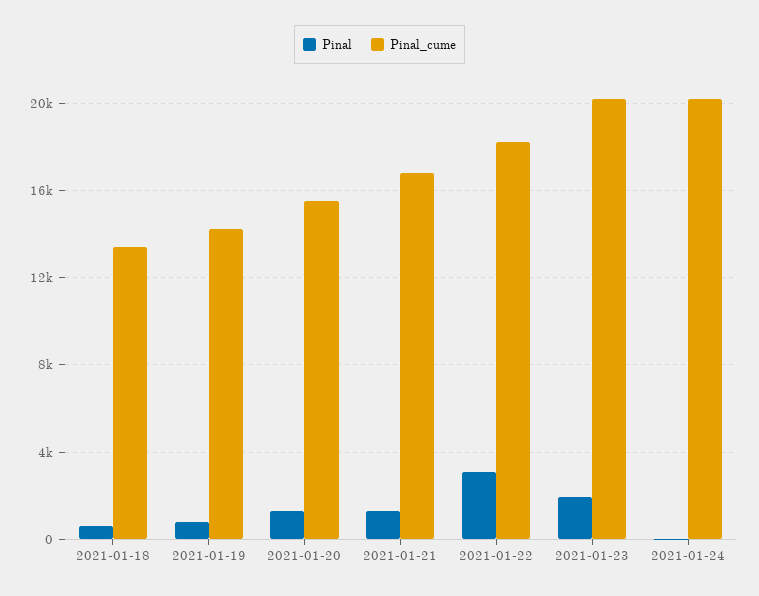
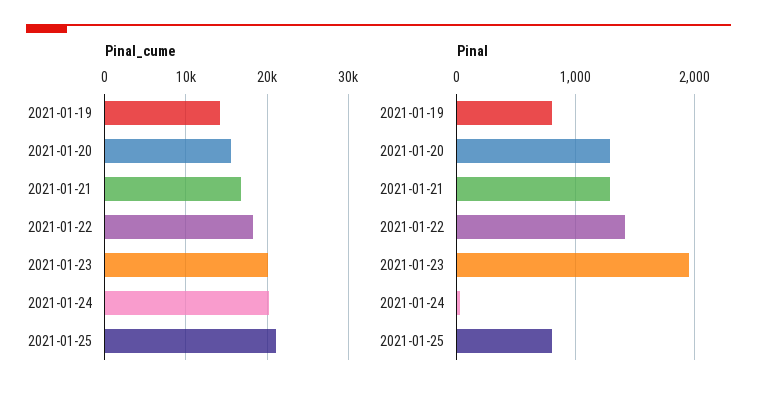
Pinal, 2021-01-18: 500 -> none
Pinal_cume, 2021-01-18: 13500 -> none
Pinal, 2021-01-22: 3000 -> 1400
Pinal_cume, 2021-01-25: none -> 21000
Pinal, 2021-01-25: none -> 800

